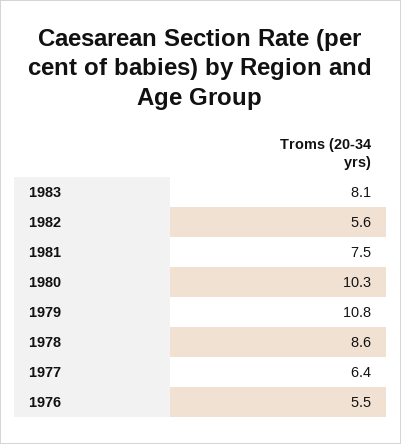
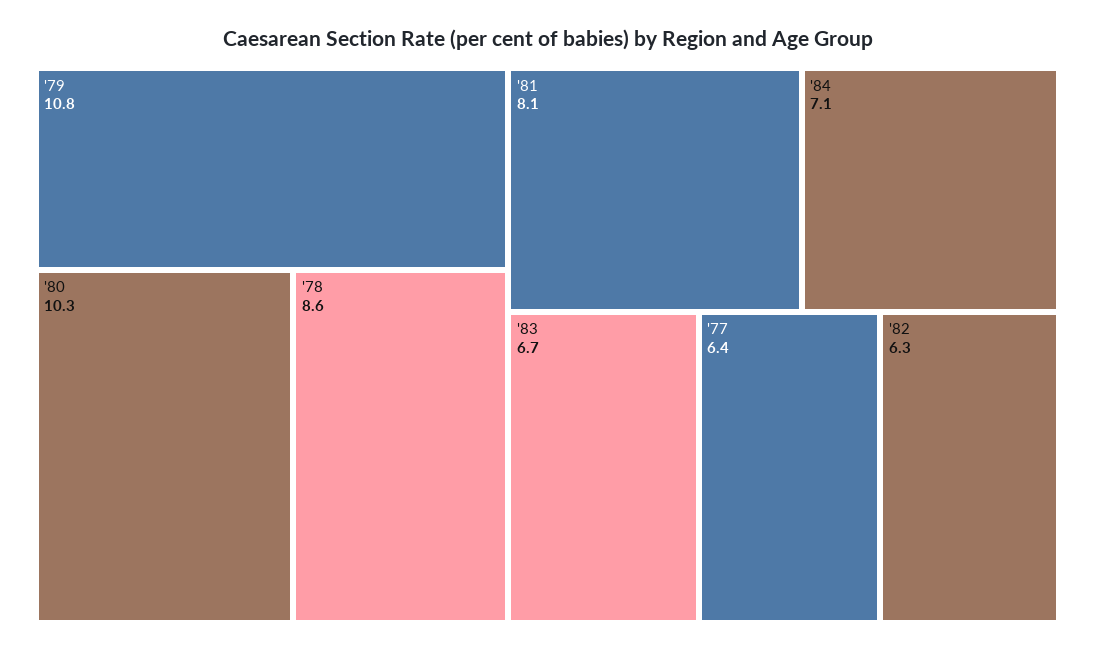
1983: 8.1 -> 6.7
1982: 5.6 -> 6.3
1981: 7.5 -> 8.1
1976: 5.5 -> none
'84: none -> 7.1

